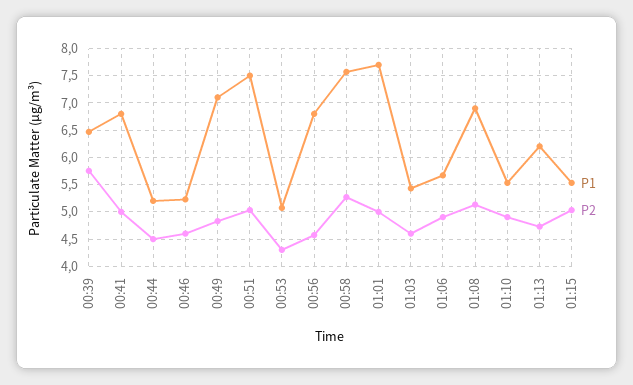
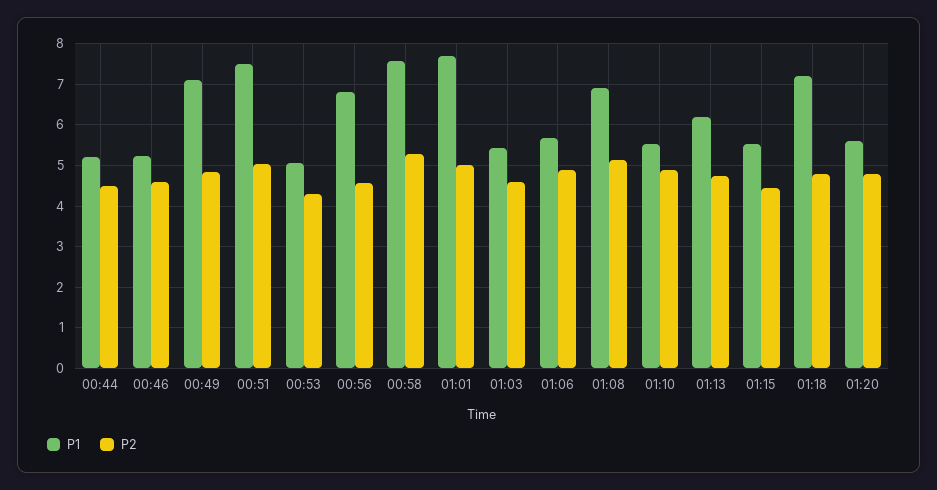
P1, 00:39: 6.5 -> none
P2, 00:39: 5.75 -> none
P1, 00:41: 6.75 -> none
P2, 00:41: 5 -> none
P2, 01:15: 5 -> 4.4
P1, 01:18: none -> 7.2
P2, 01:18: none -> 4.8
P1, 01:20: none -> 5.6
P2, 01:20: none -> 4.8

